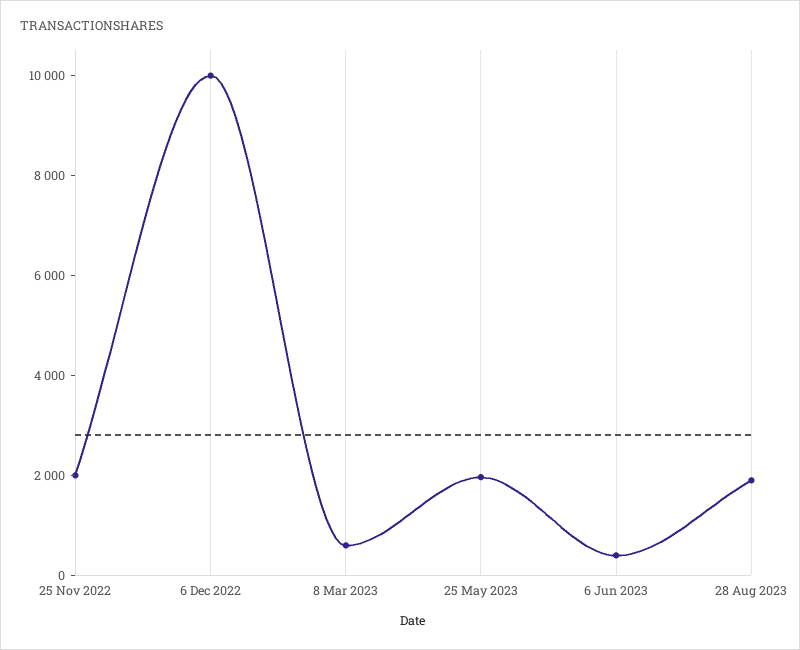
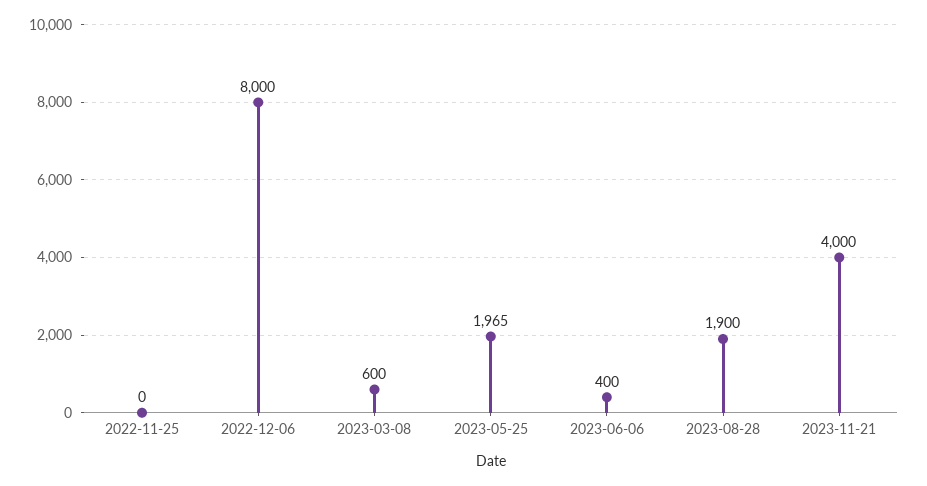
25 Nov 2022: 2000 -> 0
6 Dec 2022: 10000 -> 8000
2023-11-21: none -> 4000

